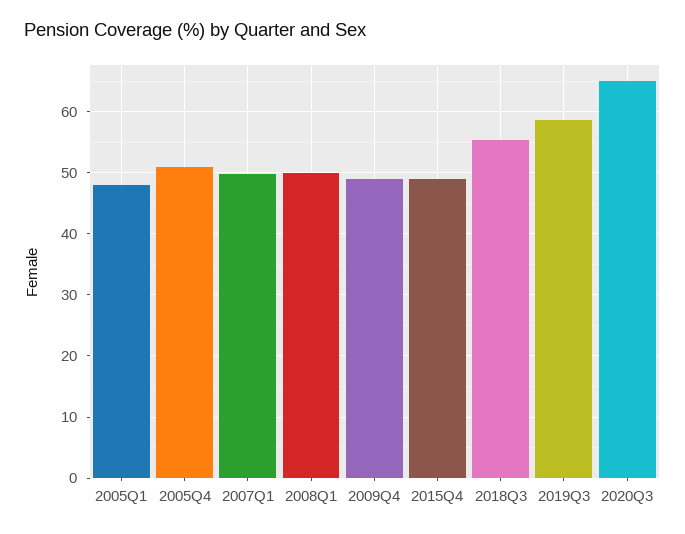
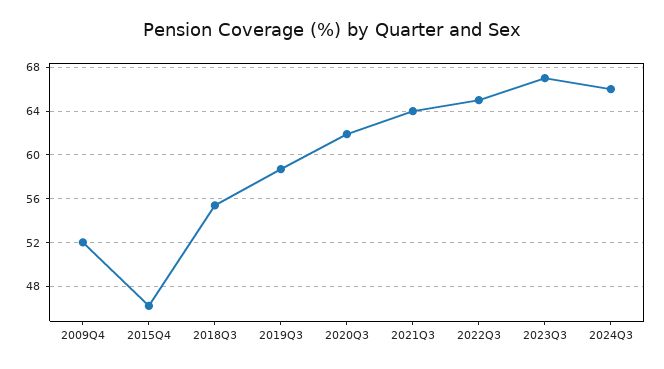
2005Q1: 48 -> none
2005Q4: 51 -> none
2007Q1: 50 -> none
2008Q1: 50 -> none
2009Q4: 49 -> 52
2015Q4: 49 -> 46
2020Q3: 65 -> 62
2021Q3: none -> 64
2022Q3: none -> 65
2023Q3: none -> 67
2024Q3: none -> 66

